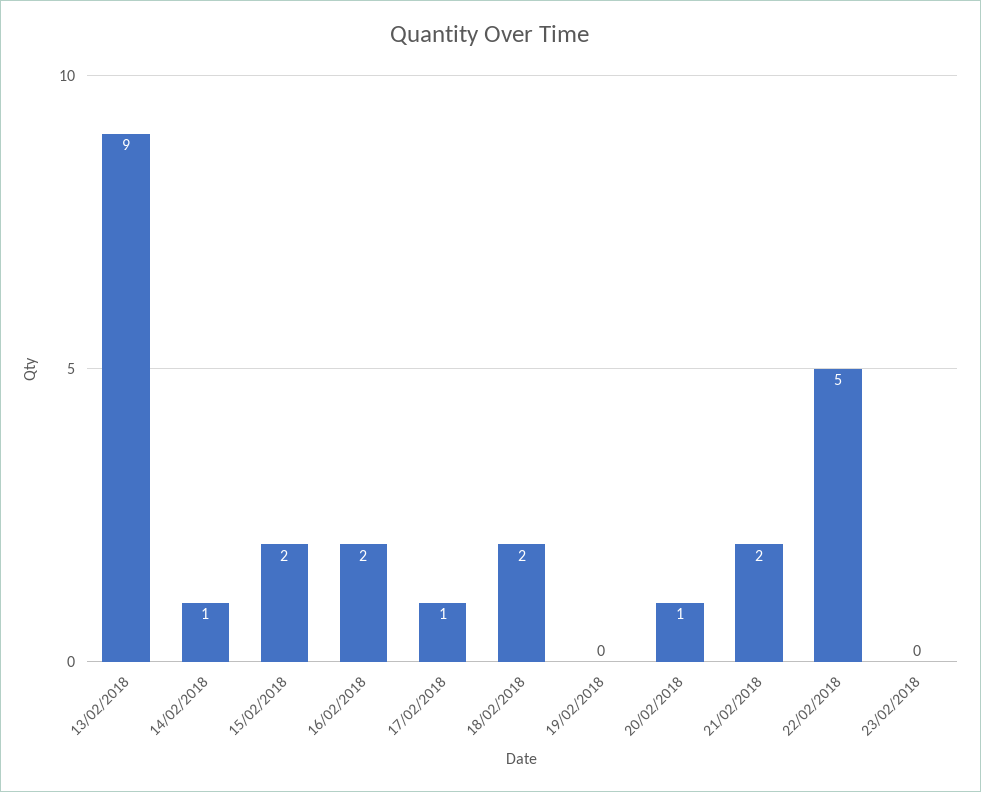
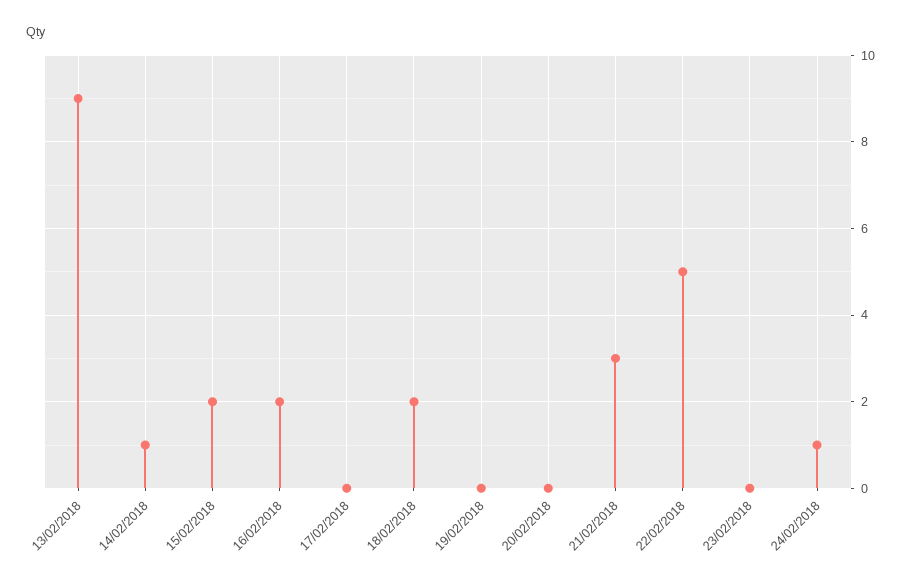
17/02/2018: 1 -> 0
20/02/2018: 1 -> 0
21/02/2018: 2 -> 3
24/02/2018: none -> 1

